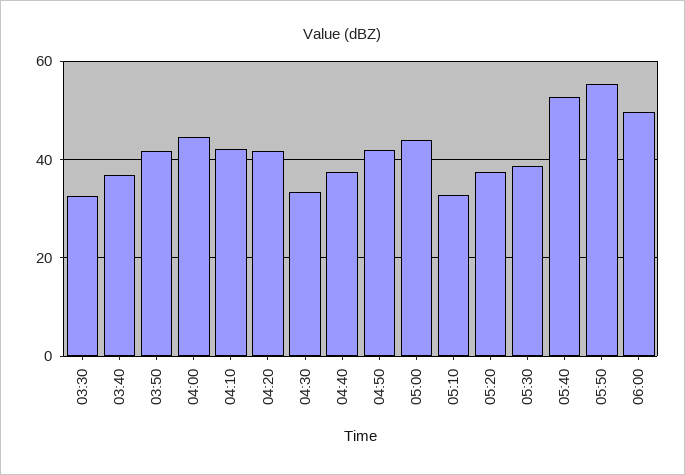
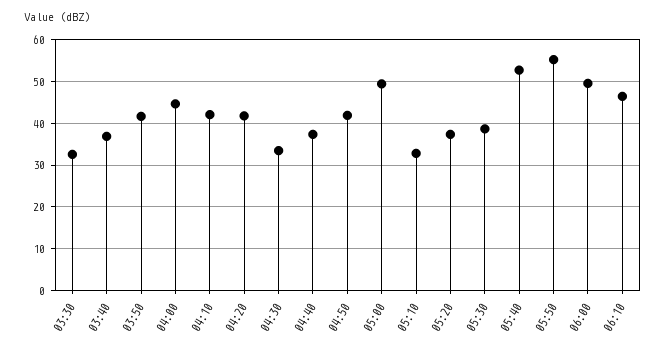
05:00: 44 -> 50
06:10: none -> 46

